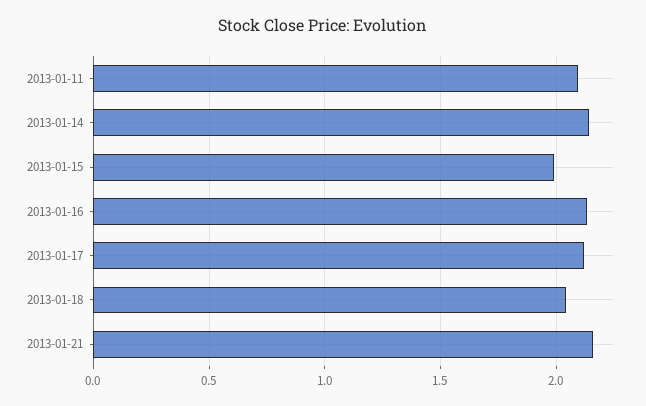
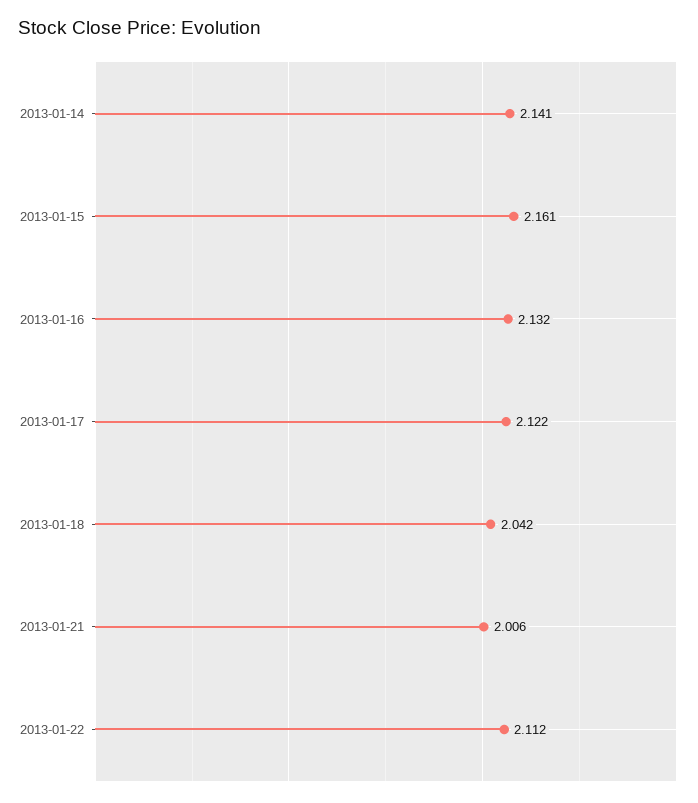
2013-01-11: 2.1 -> none
2013-01-15: 2 -> 2.161
2013-01-21: 2.15 -> 2.006
2013-01-22: none -> 2.112

